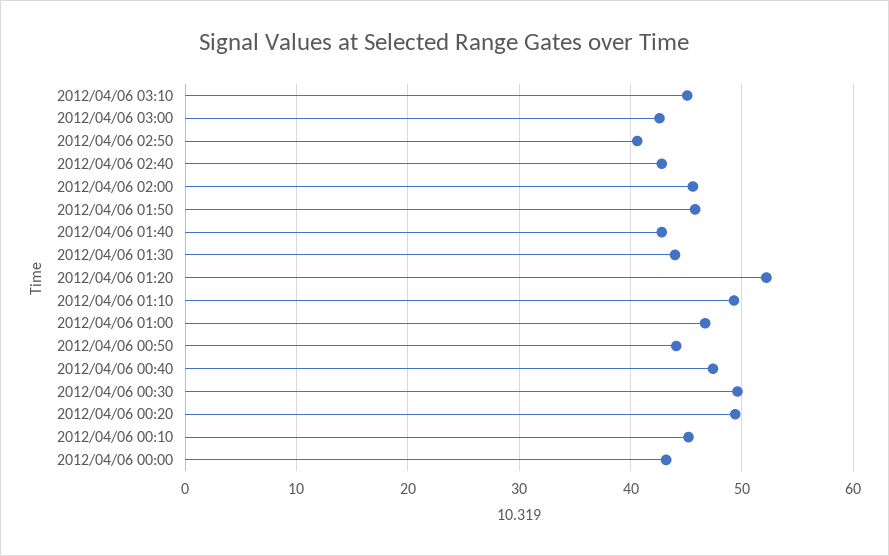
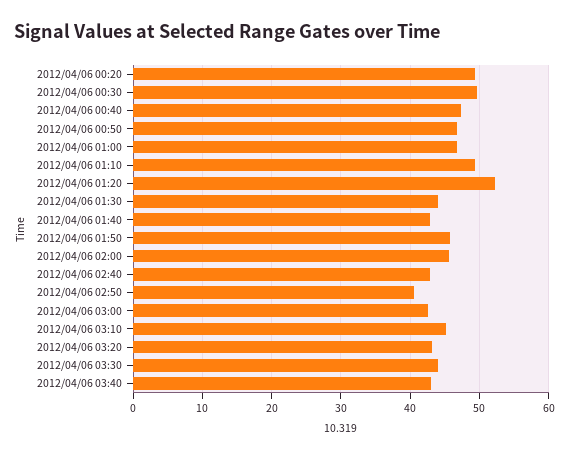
2012/04/06 00:50: 44 -> 47
2012/04/06 00:10: 45 -> none
2012/04/06 00:00: 43 -> none
2012/04/06 03:20: none -> 43
2012/04/06 03:30: none -> 44
2012/04/06 03:40: none -> 43

